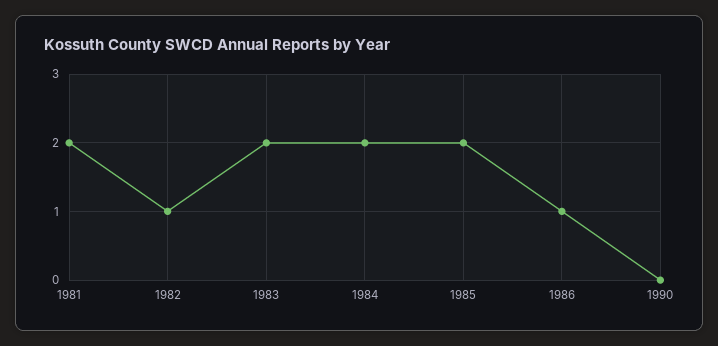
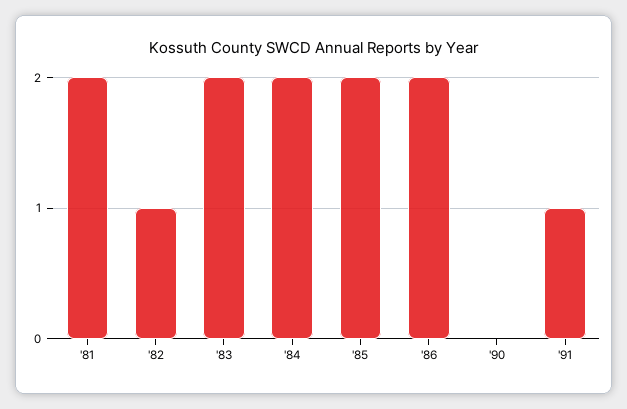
1986: 1 -> 2
'91: none -> 1

